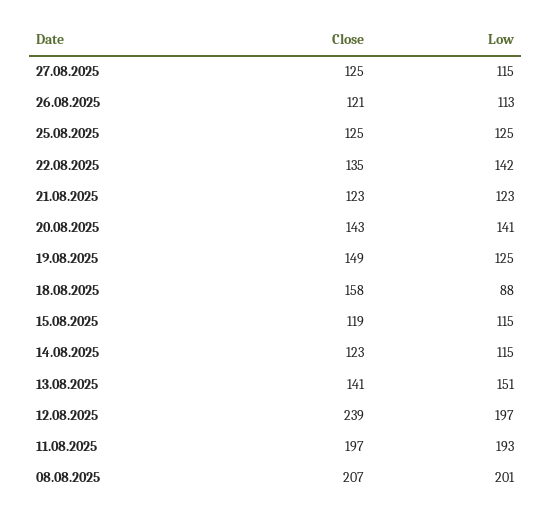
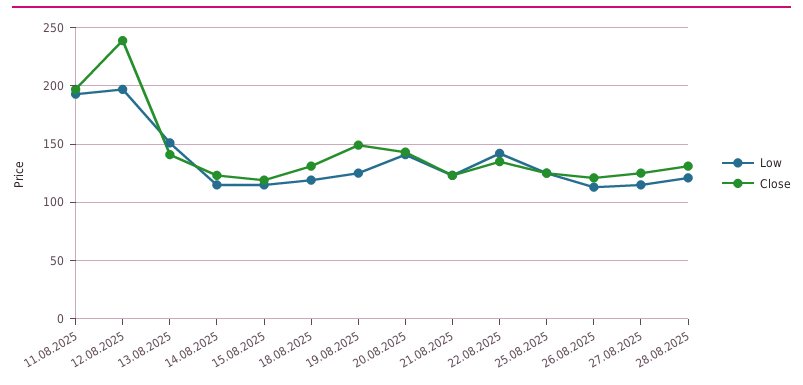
Close, 18.08.2025: 158 -> 130
Low, 18.08.2025: 88 -> 120
Close, 08.08.2025: 207 -> none
Low, 08.08.2025: 201 -> none
Low, 28.08.2025: none -> 120
Close, 28.08.2025: none -> 130

